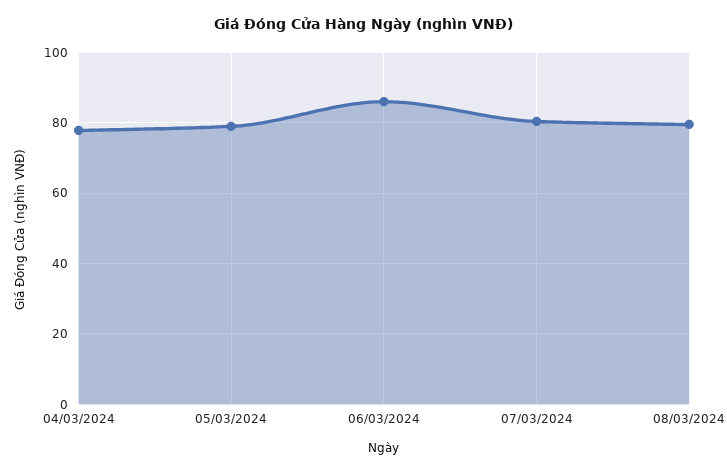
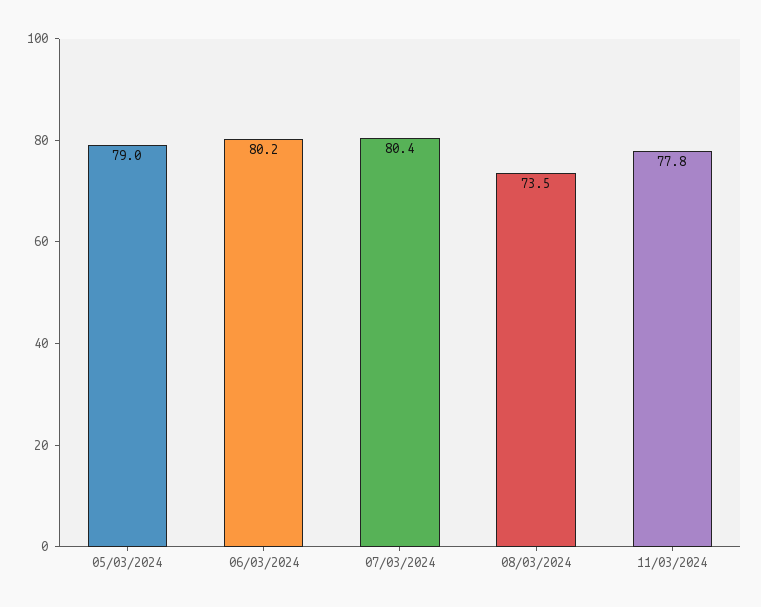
04/03/2024: 78 -> none
06/03/2024: 86 -> 80.2
08/03/2024: 80 -> 73.5
11/03/2024: none -> 77.8

